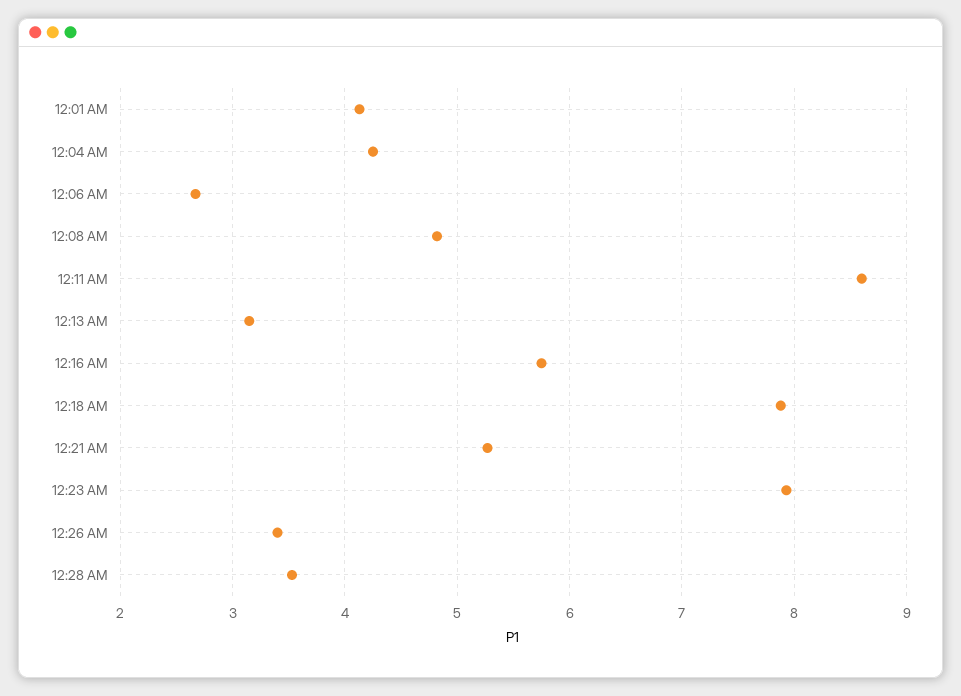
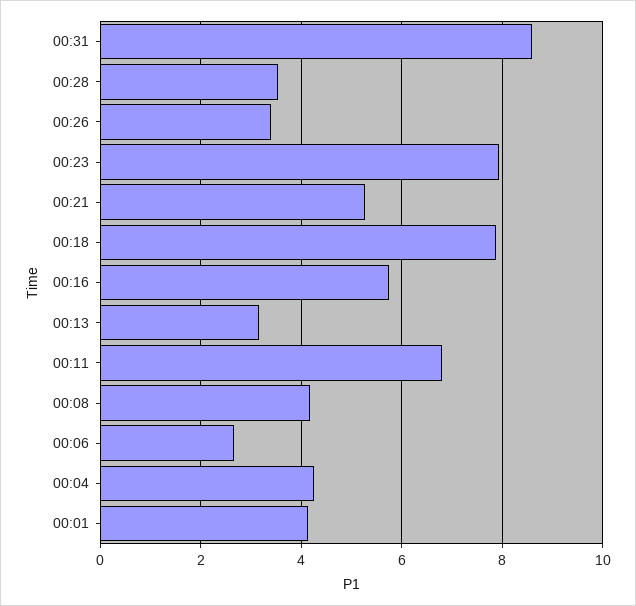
12:08 AM: 4.8 -> 4.2
12:11 AM: 8.6 -> 6.8
00:31: none -> 8.6

